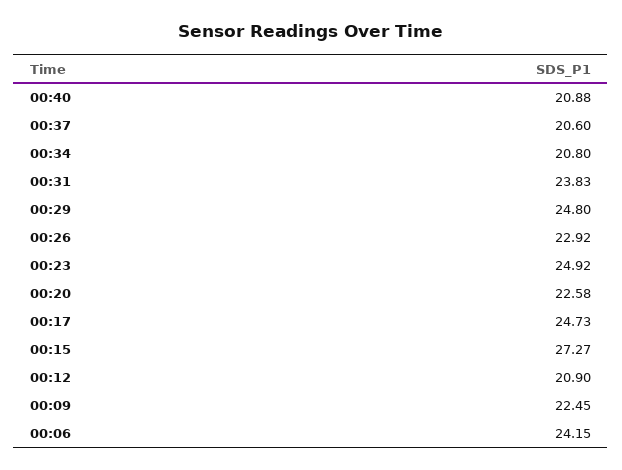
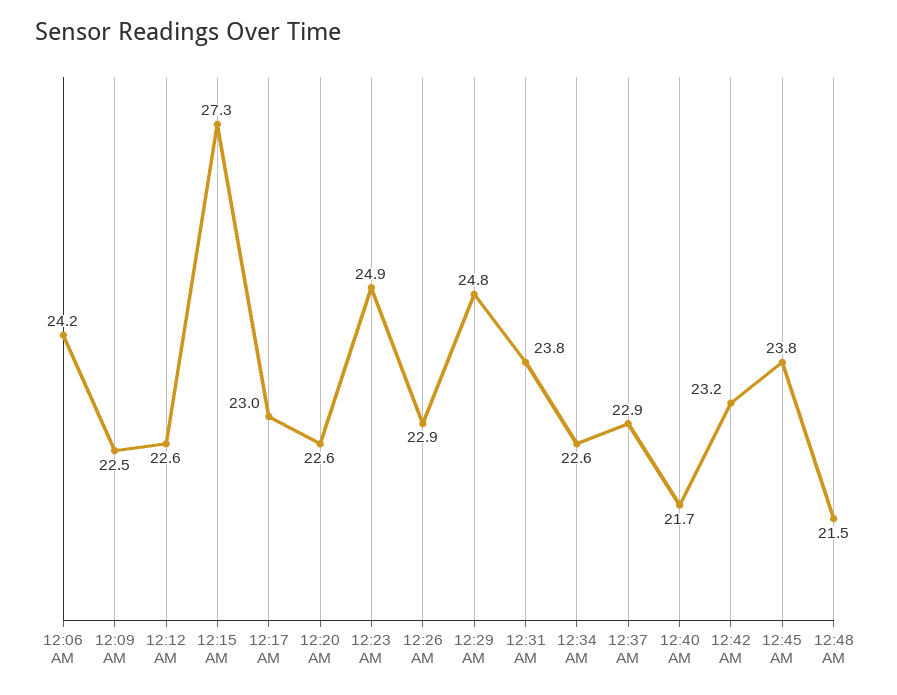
00:40: 20.88 -> 21.7
00:37: 20.6 -> 22.9
00:34: 20.8 -> 22.6
00:17: 24.73 -> 23
00:12: 20.9 -> 22.6
12:42 AM: none -> 23.2
12:45 AM: none -> 23.8
12:48 AM: none -> 21.5

